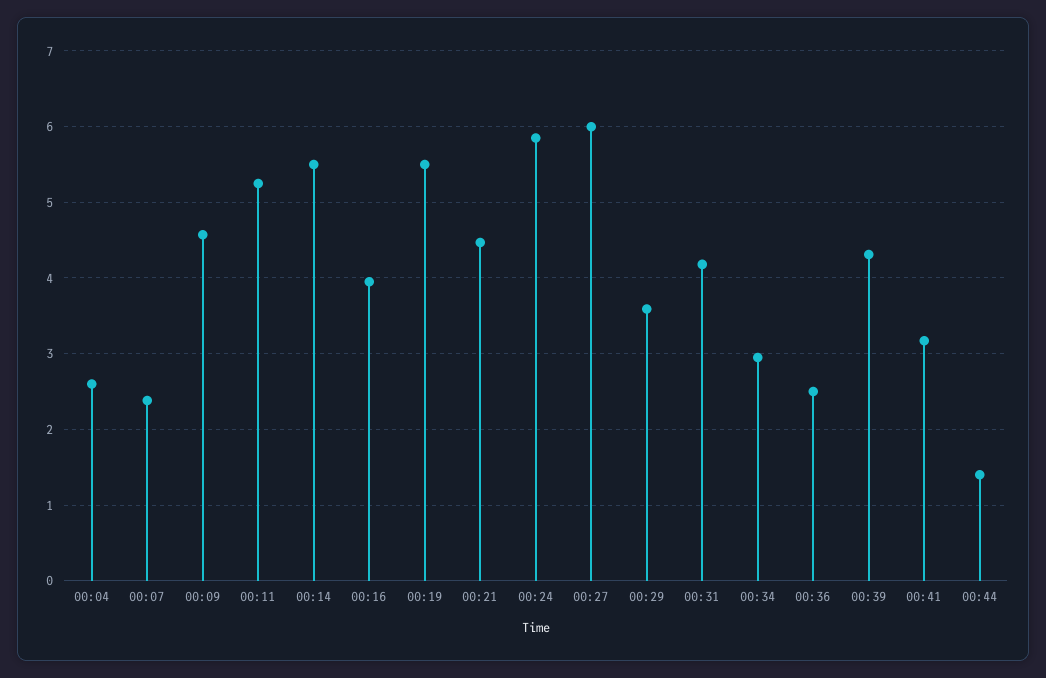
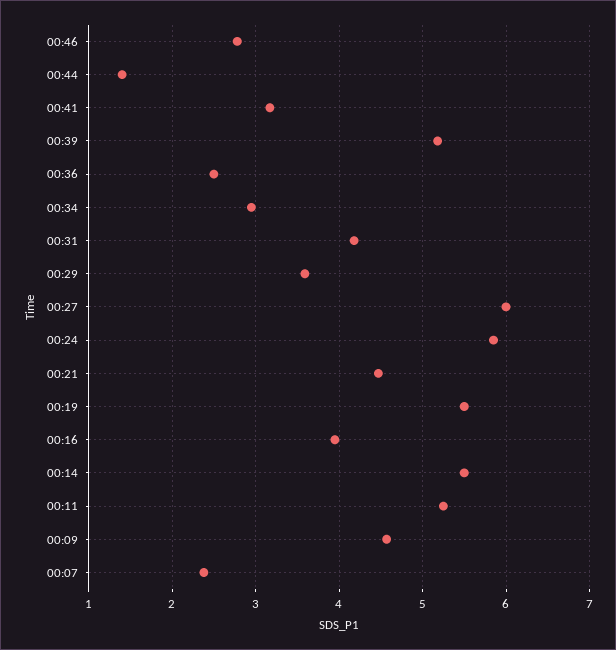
00:04: 2.6 -> none
00:39: 4.3 -> 5.2
00:46: none -> 2.8

